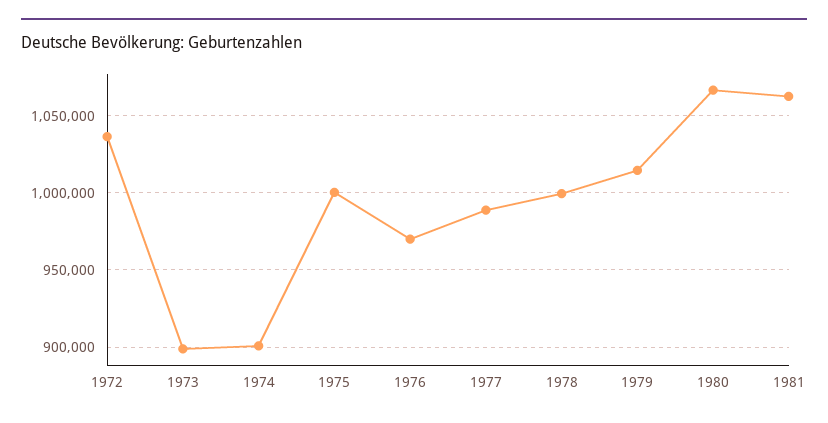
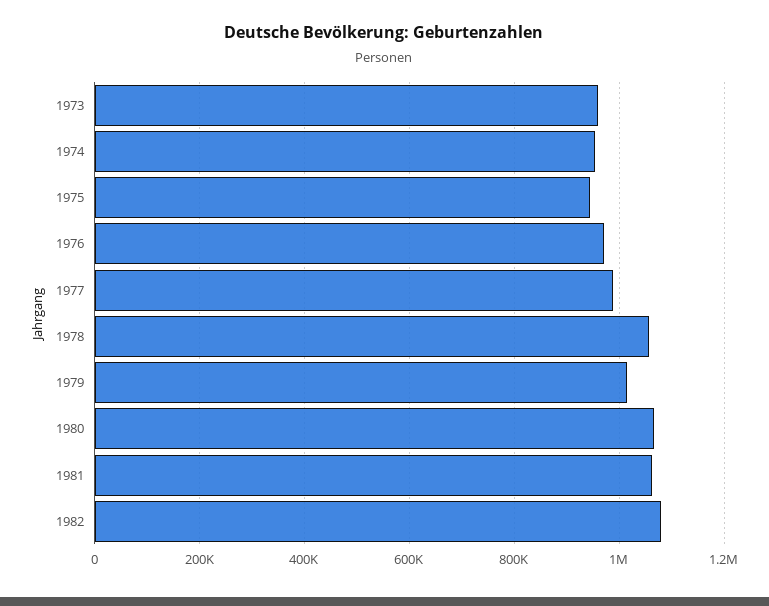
1972: 1035000 -> none
1973: 900000 -> 960000
1974: 900000 -> 960000
1975: 1000000 -> 940000
1978: 1000000 -> 1060000
1982: none -> 1080000

